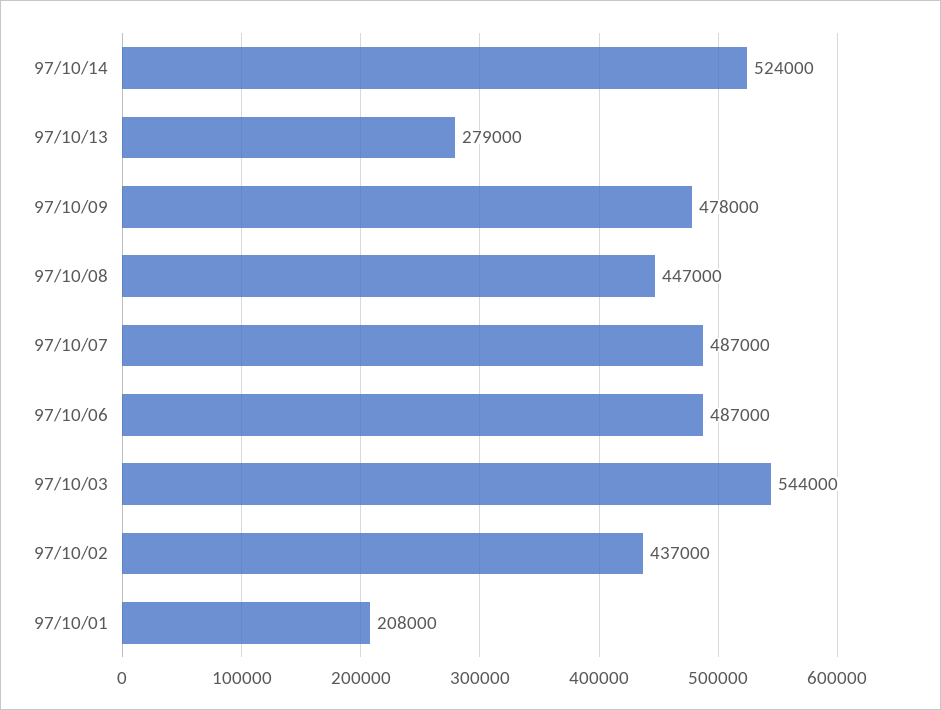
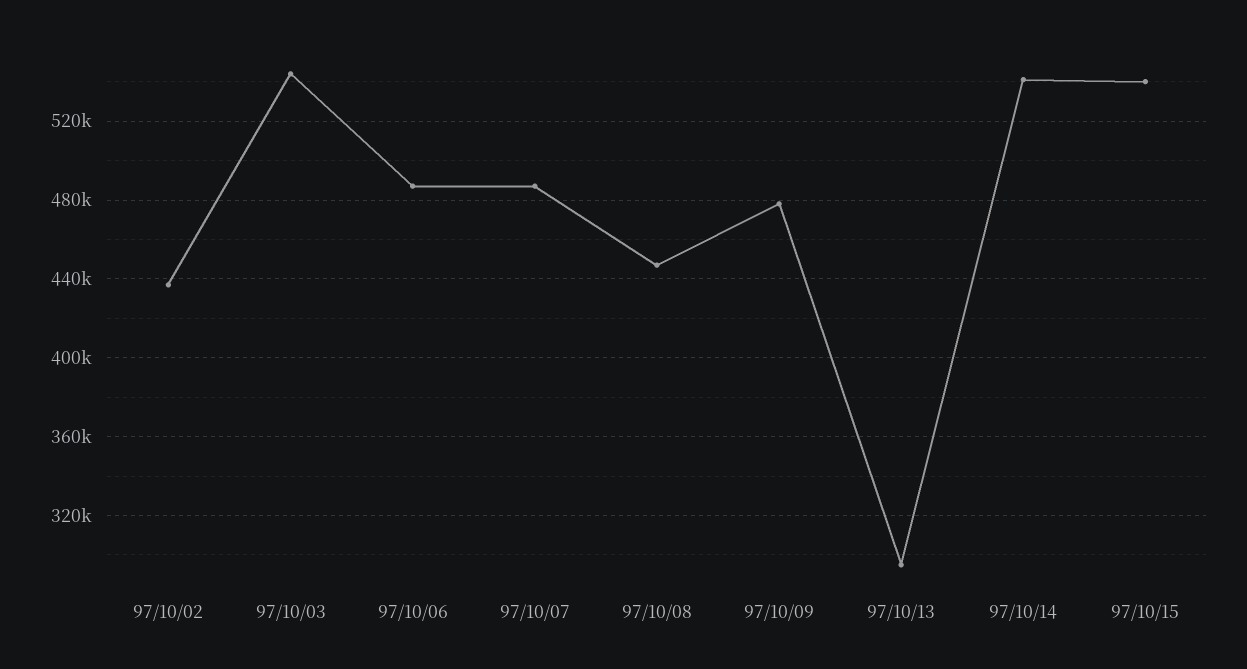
97/10/14: 524000 -> 540000
97/10/13: 279000 -> 295000
97/10/01: 208000 -> none
97/10/15: none -> 540000

